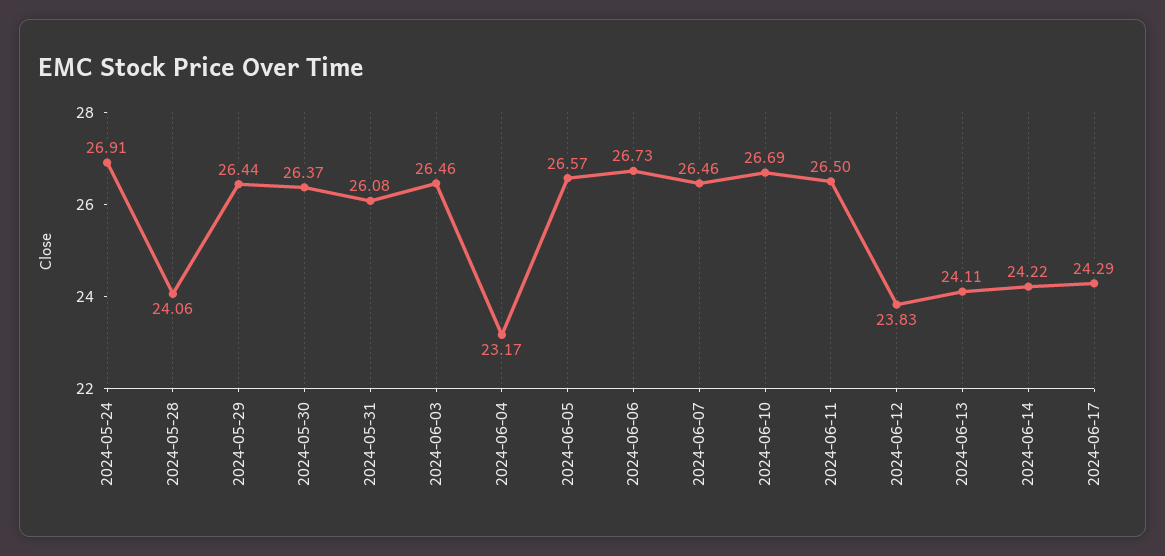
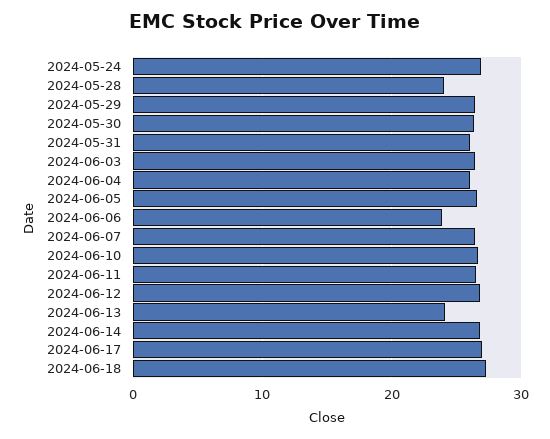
2024-06-04: 23.17 -> 26
2024-06-06: 26.73 -> 24
2024-06-12: 23.83 -> 27
2024-06-14: 24.22 -> 27
2024-06-17: 24.29 -> 27
2024-06-18: none -> 27

